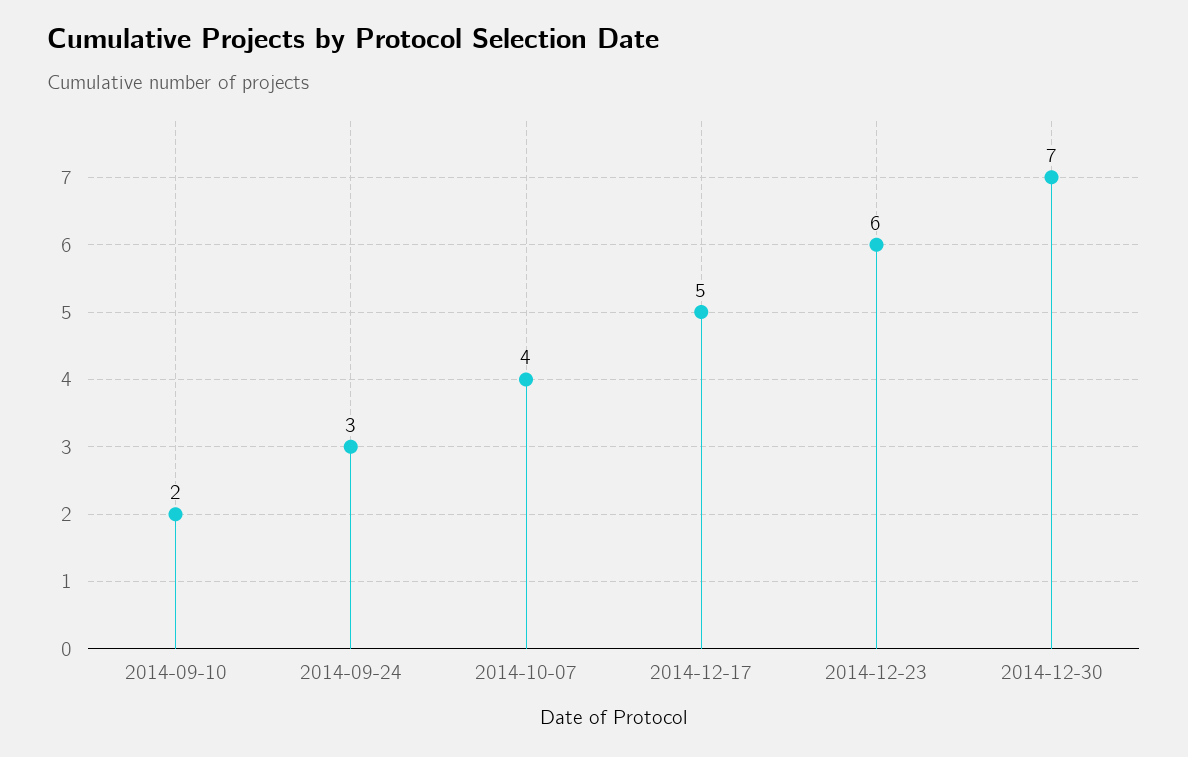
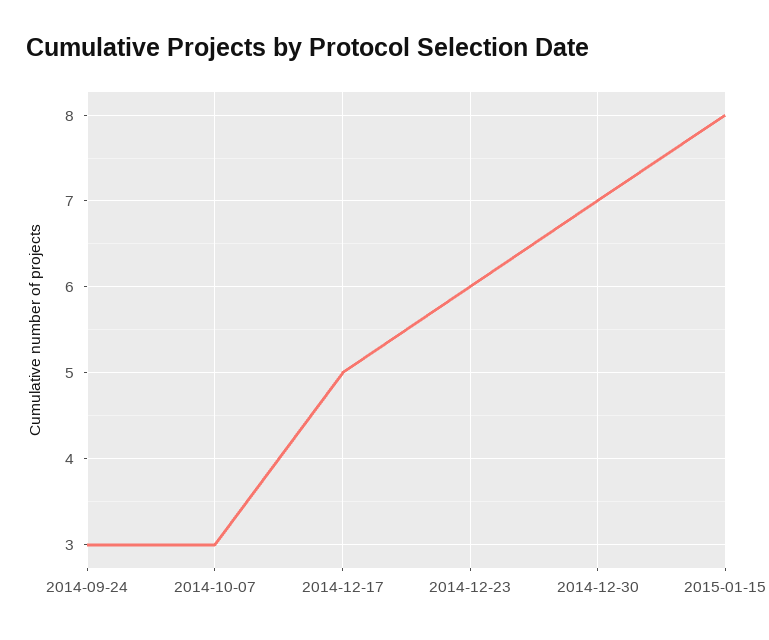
2014-09-10: 2 -> none
2014-10-07: 4 -> 3
2015-01-15: none -> 8

